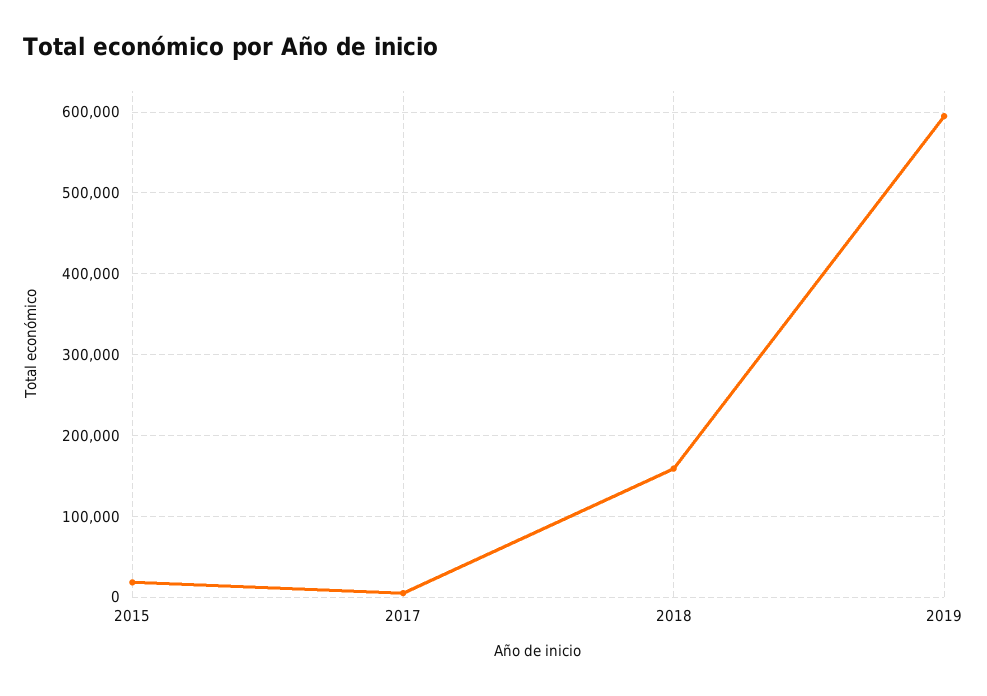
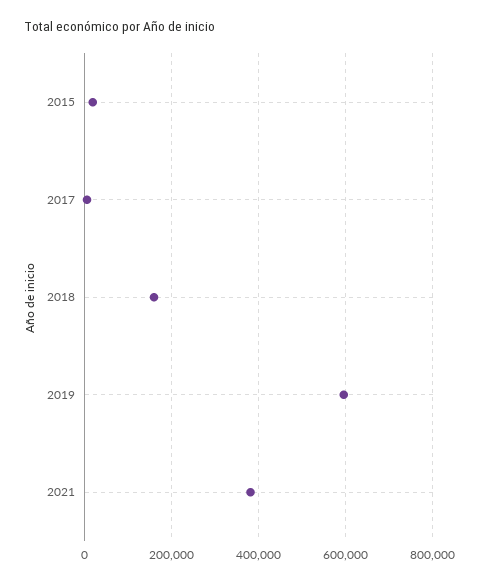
2021: none -> 380000

